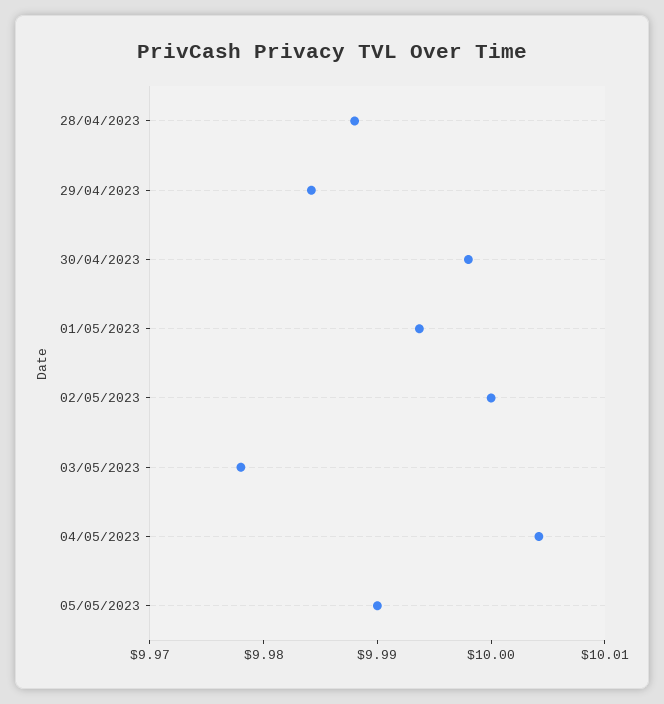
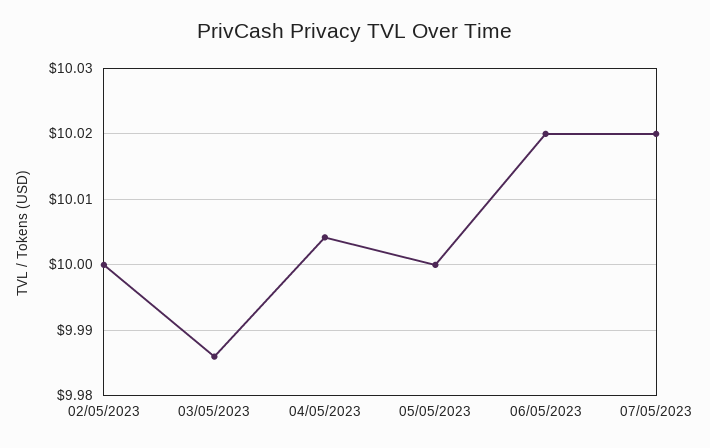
28/04/2023: 9.988 -> none
29/04/2023: 9.984 -> none
30/04/2023: 9.998 -> none
01/05/2023: 9.994 -> none
03/05/2023: 9.978 -> 9.986
05/05/2023: 9.99 -> 10
06/05/2023: none -> 10.02
07/05/2023: none -> 10.02

